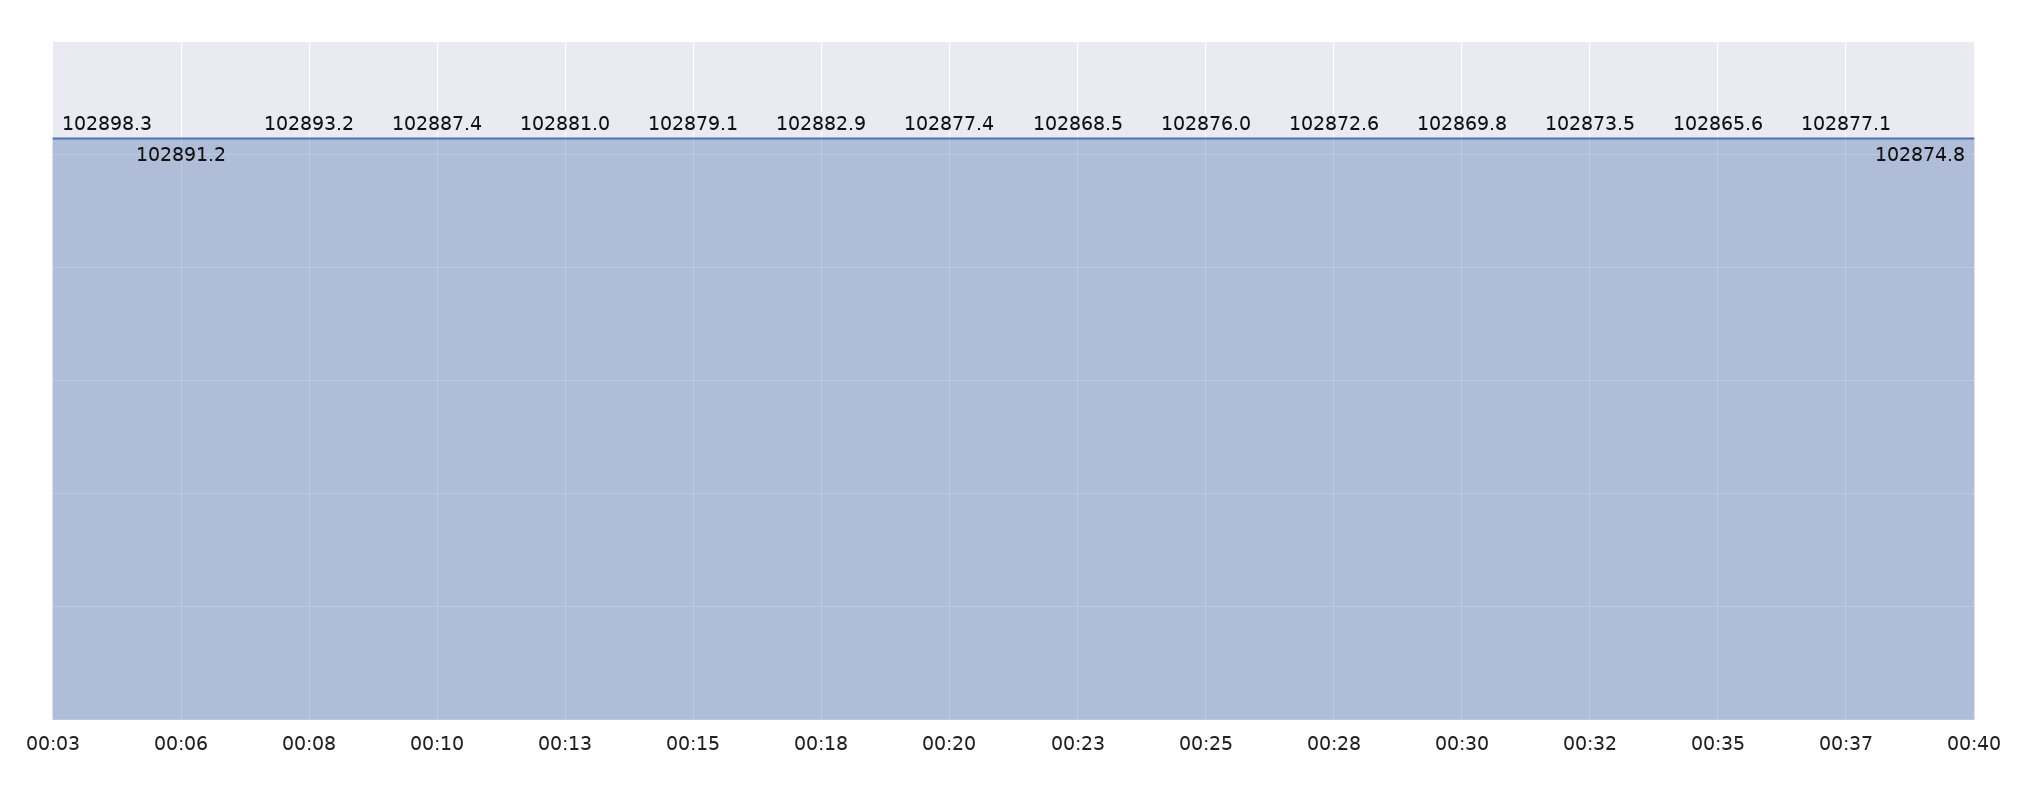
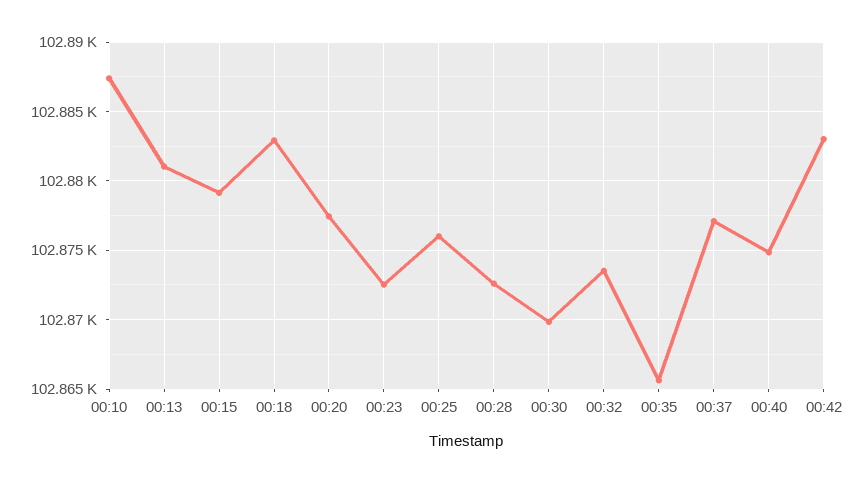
00:03: 102898.3 -> none
00:06: 102891.2 -> none
00:08: 102893.2 -> none
00:23: 102868.5 -> 102872.5
00:42: none -> 102883

